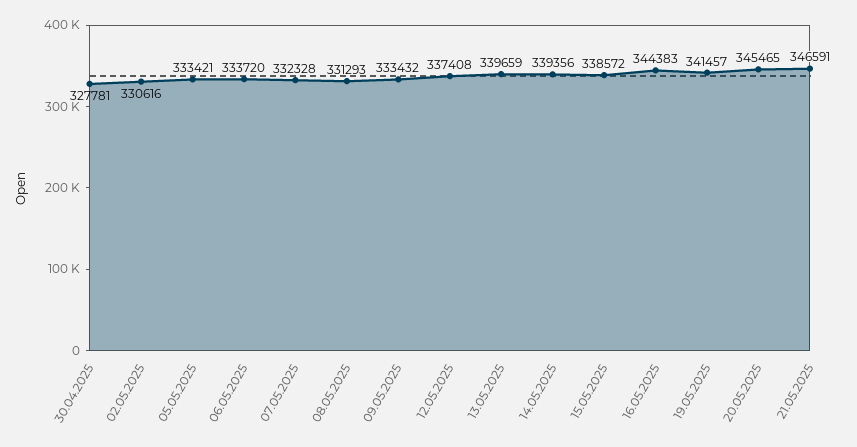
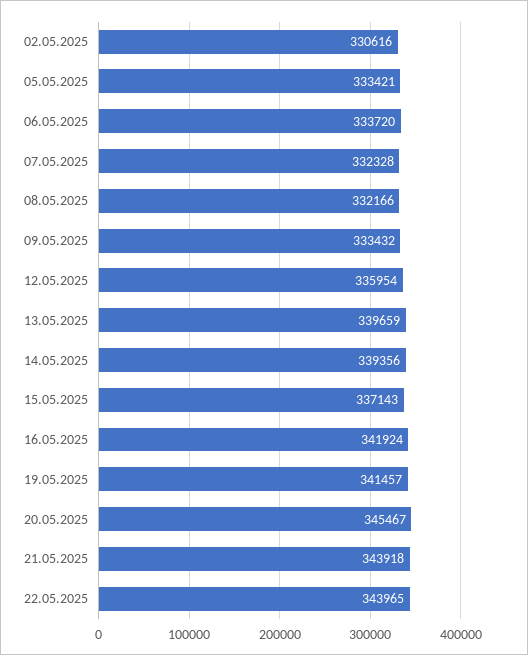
30.04.2025: 327781 -> none
08.05.2025: 331293 -> 332166
12.05.2025: 337408 -> 335954
15.05.2025: 338572 -> 337143
16.05.2025: 344383 -> 341924
20.05.2025: 345465 -> 345467
21.05.2025: 346591 -> 343918
22.05.2025: none -> 343965

